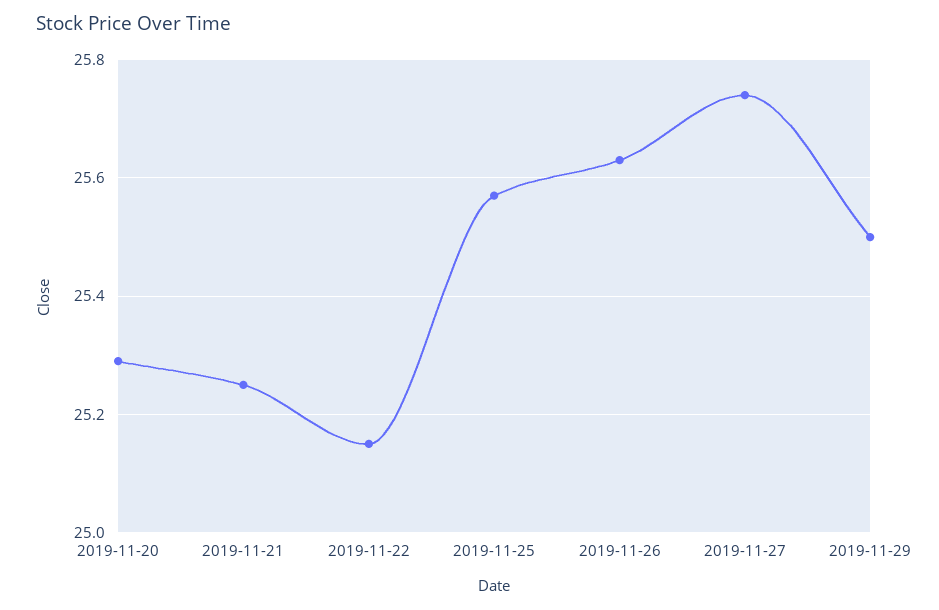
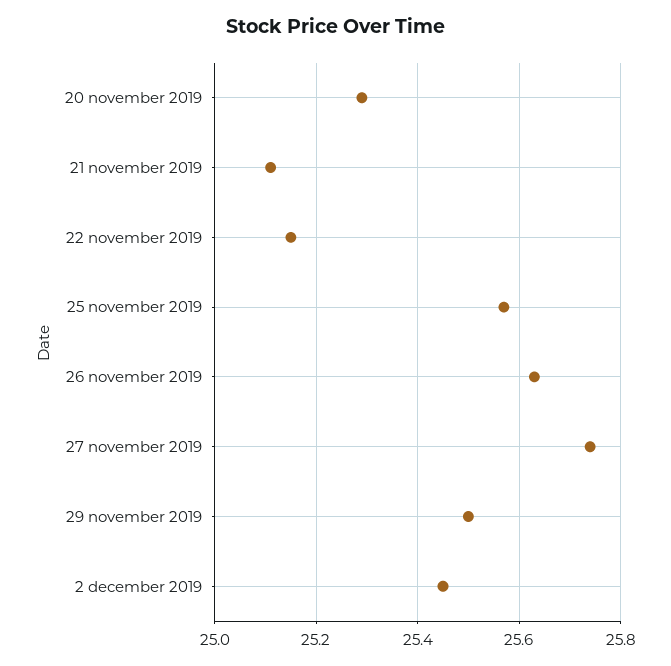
2019-11-21: 25.25 -> 25.1
2 december 2019: none -> 25.45

